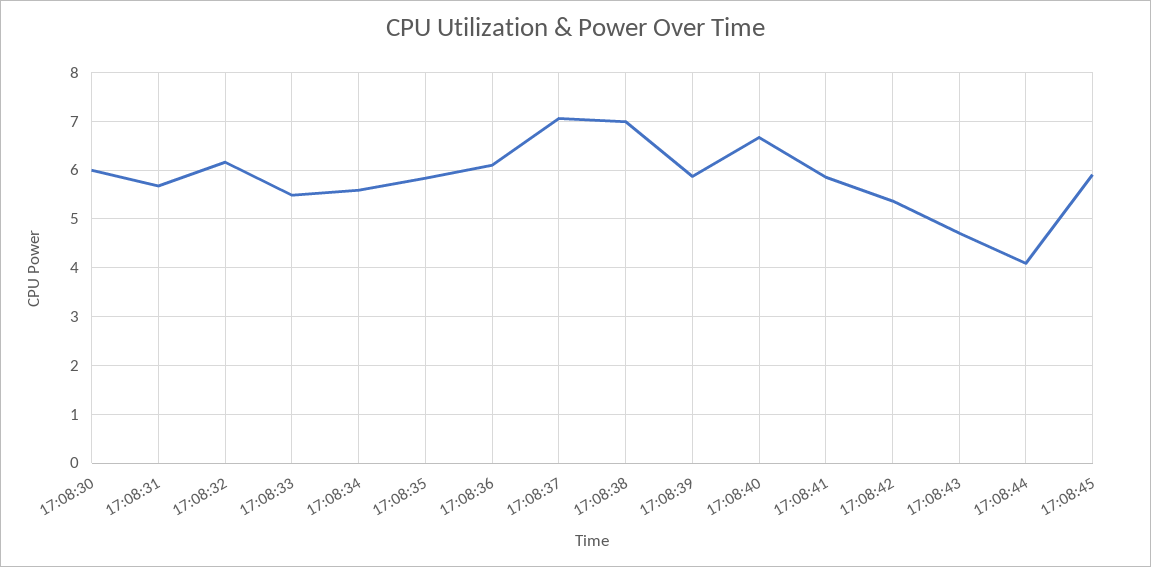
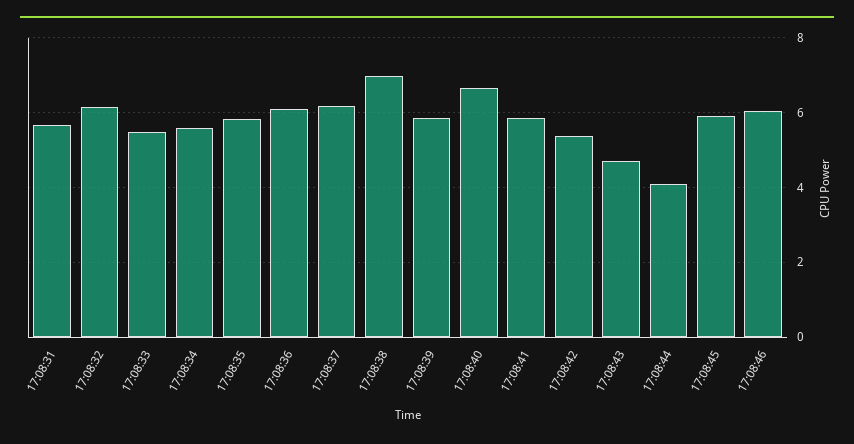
17:08:30: 6 -> none
17:08:37: 7 -> 6.2
17:08:46: none -> 6

